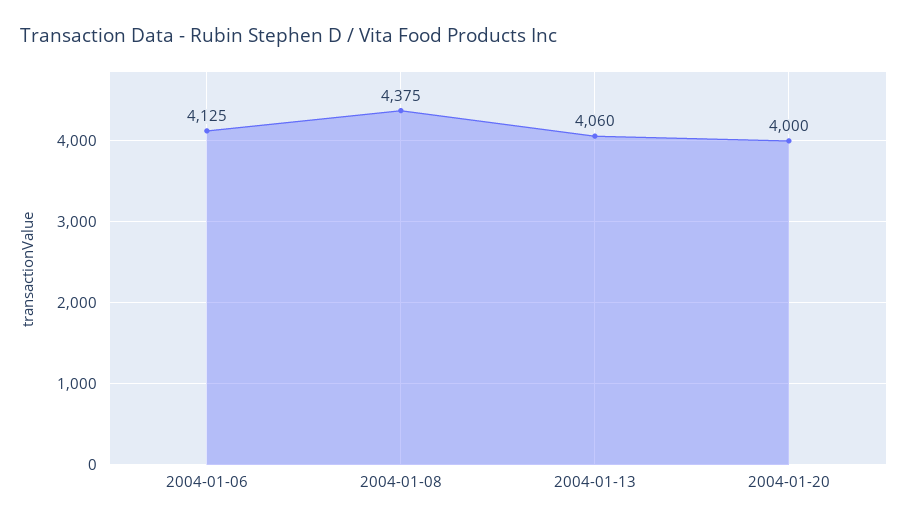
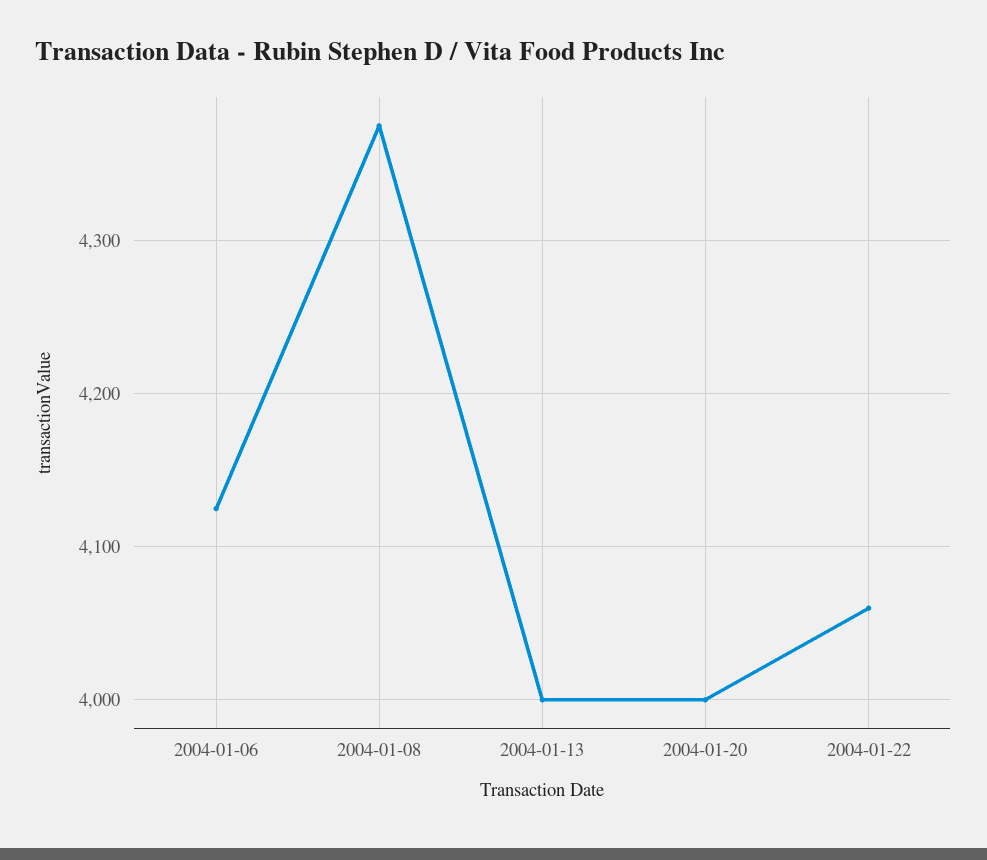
2004-01-13: 4060 -> 4000
2004-01-22: none -> 4060

